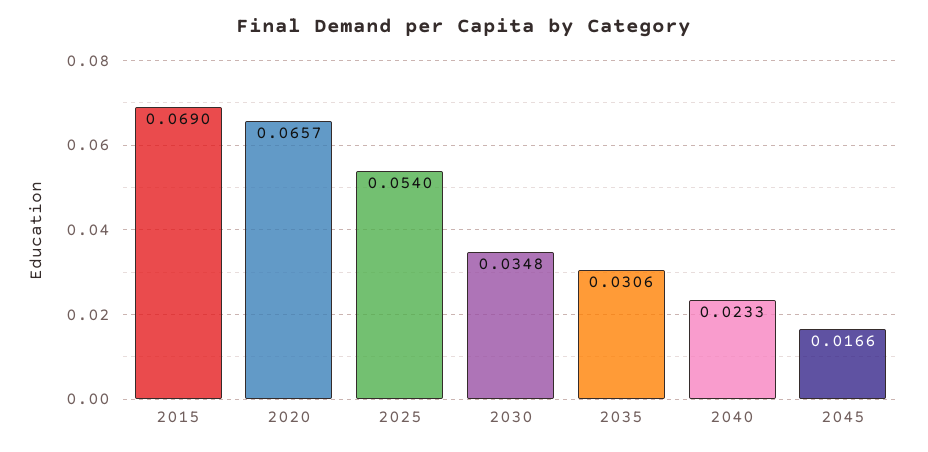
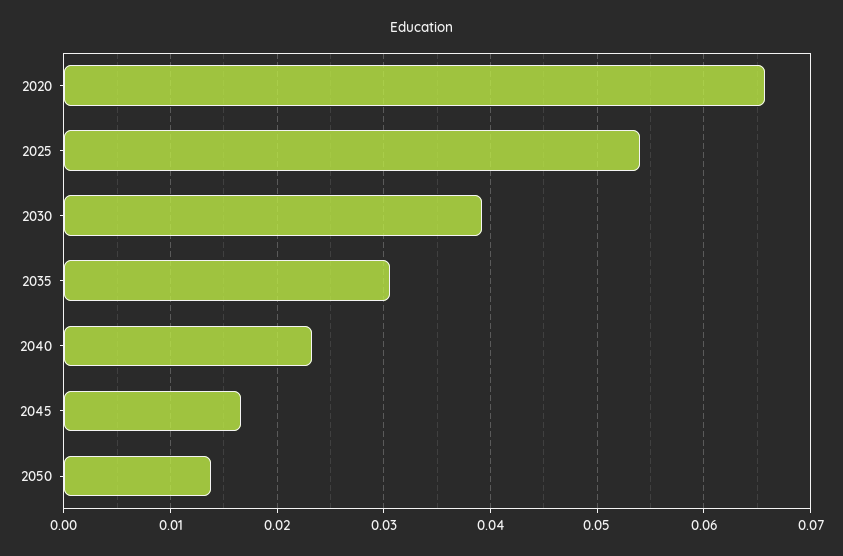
2015: 0.069 -> none
2030: 0.0348 -> 0.039
2050: none -> 0.014

